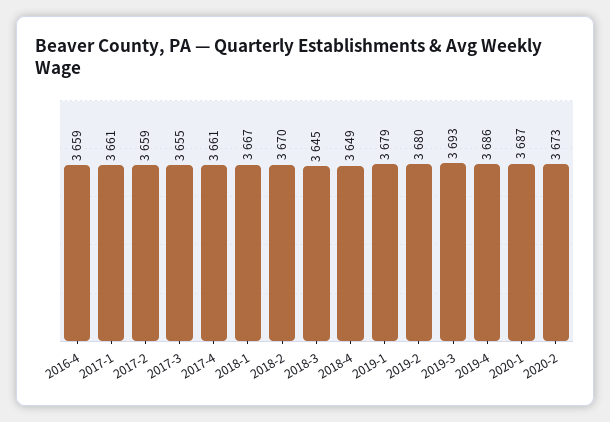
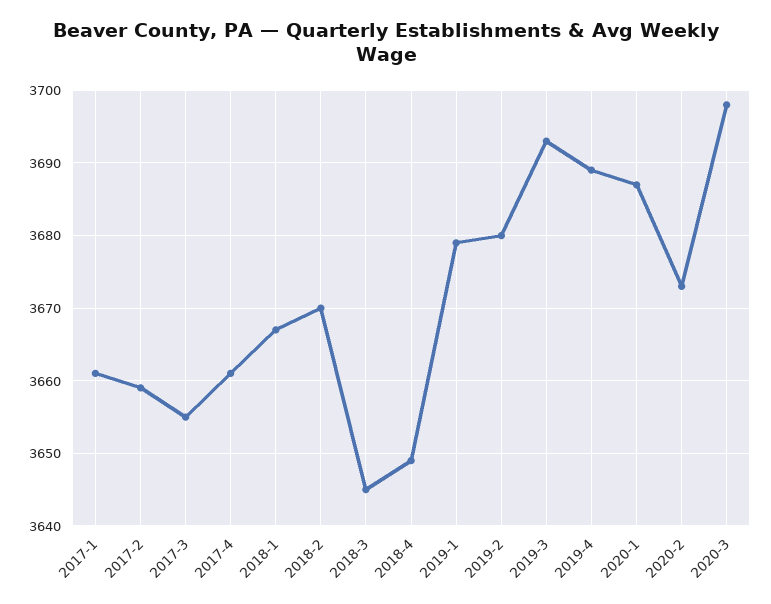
2016-4: 3659 -> none
2019-4: 3686 -> 3689
2020-3: none -> 3698

